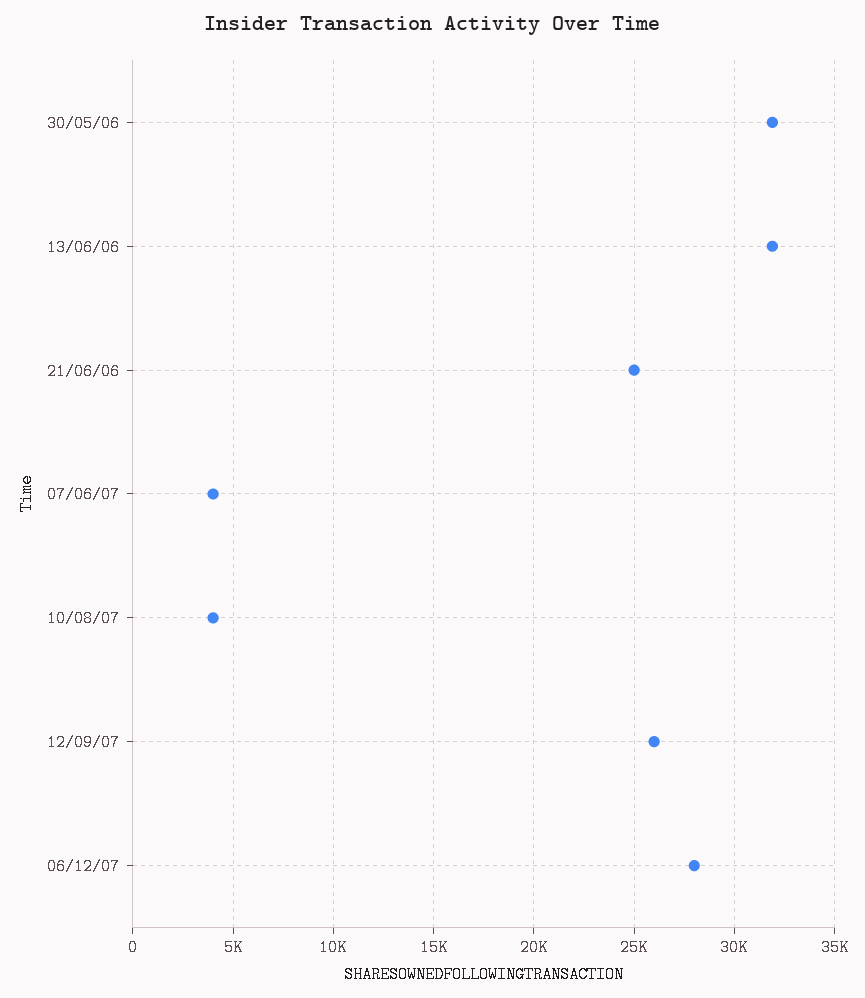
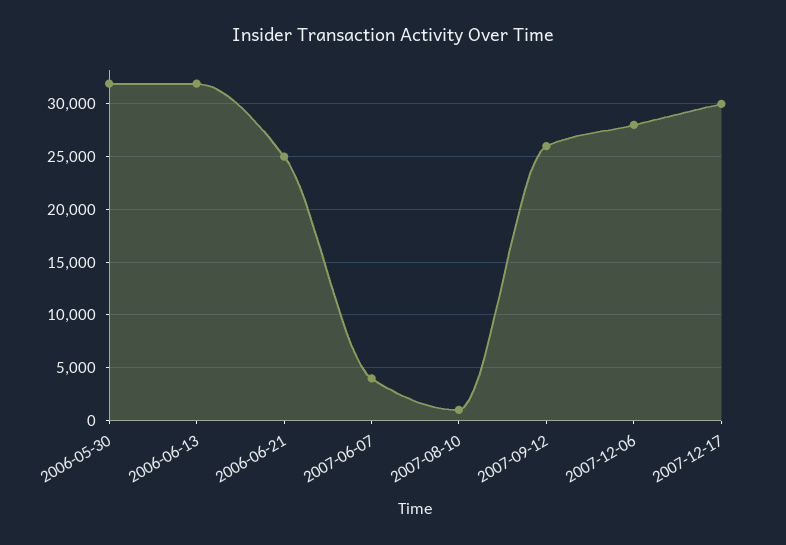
10/08/07: 4000 -> 1000
2007-12-17: none -> 30000

